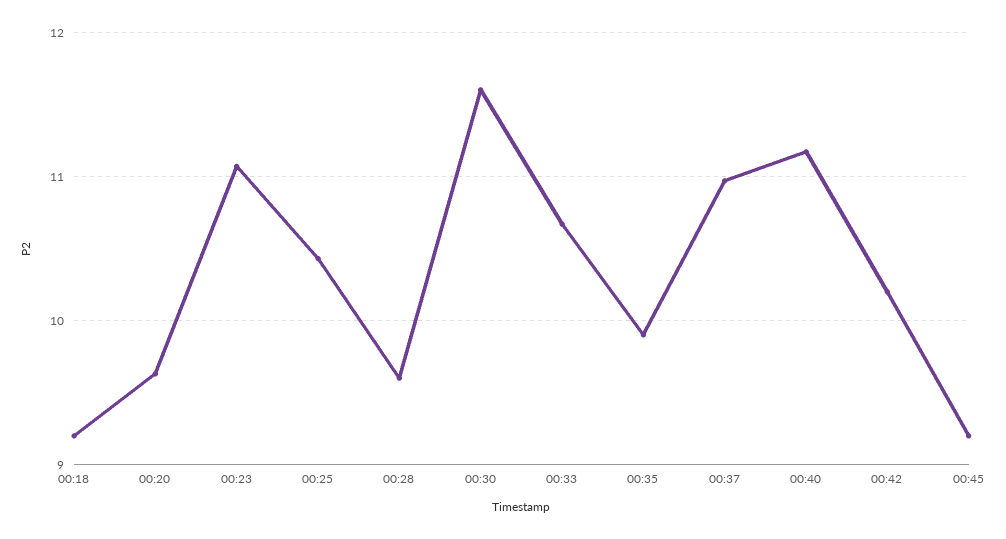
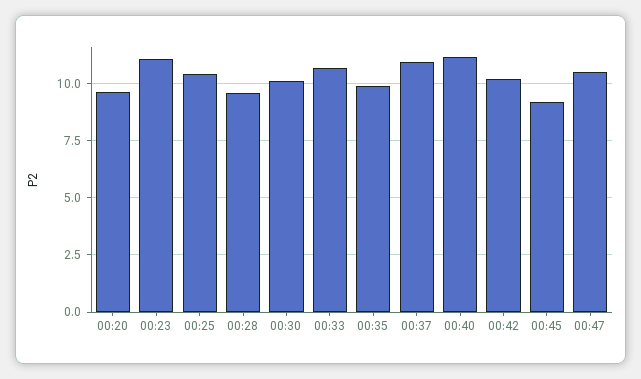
00:18: 9.2 -> none
00:30: 11.6 -> 10
00:47: none -> 10.5

